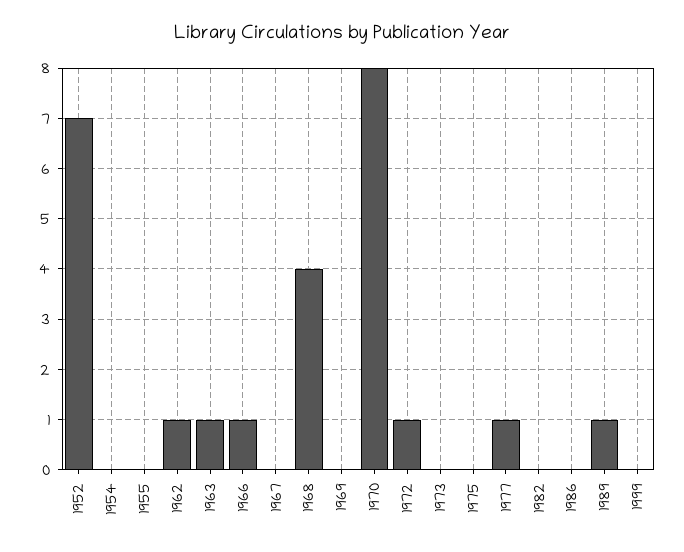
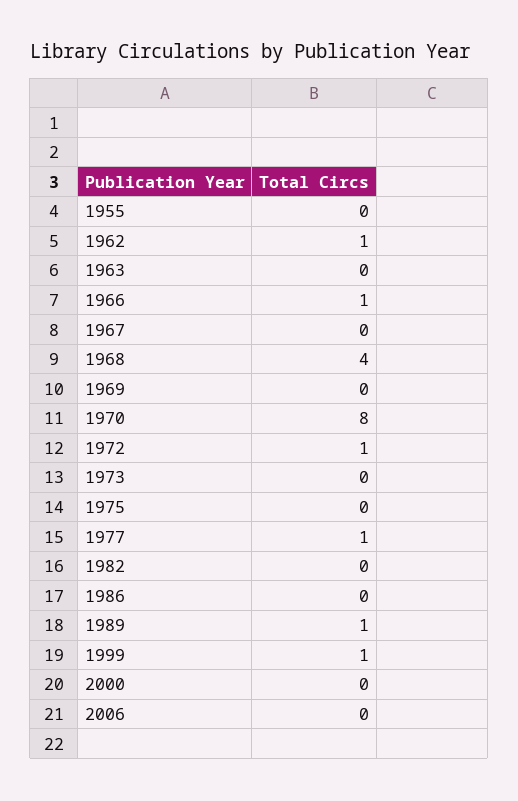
1952: 7 -> none
1954: 0 -> none
1963: 1 -> 0
1999: 0 -> 1
2000: none -> 0
2006: none -> 0

